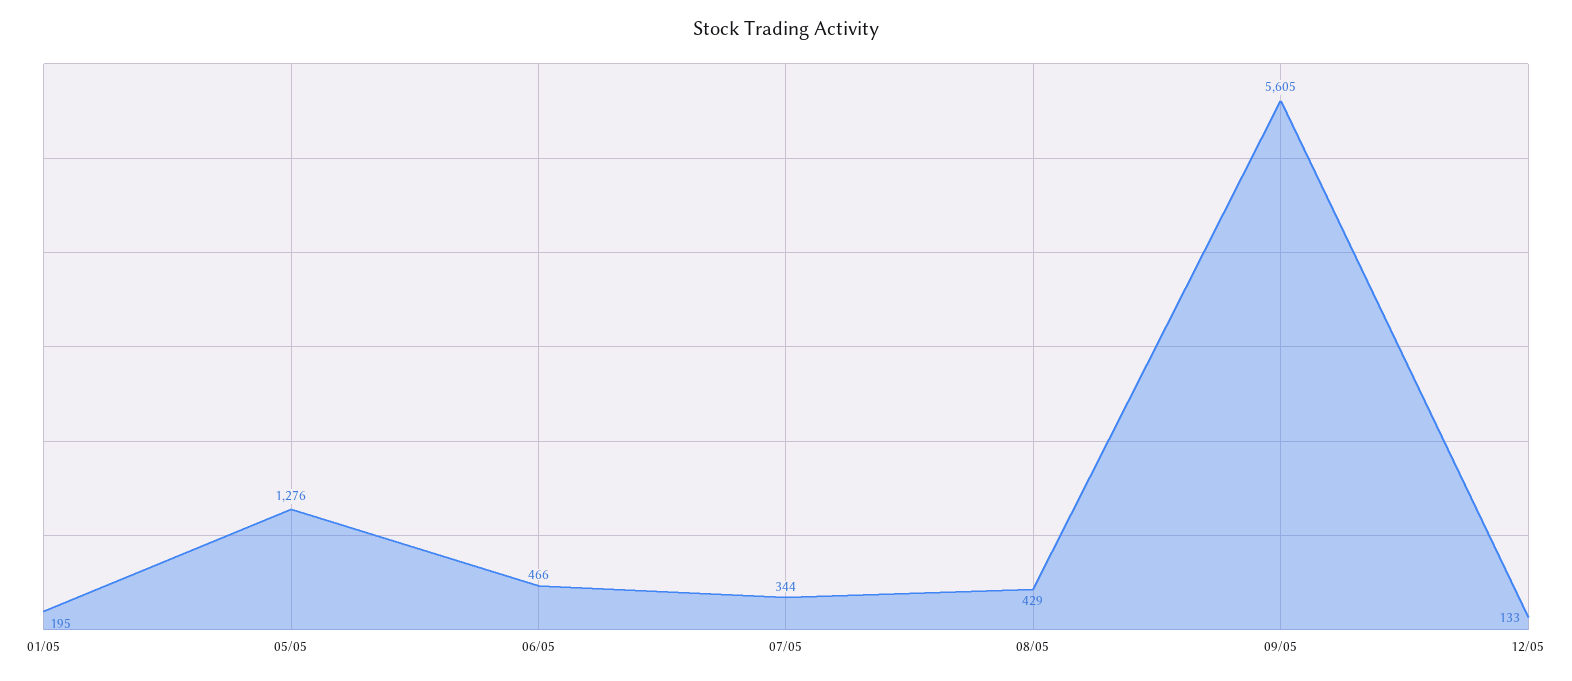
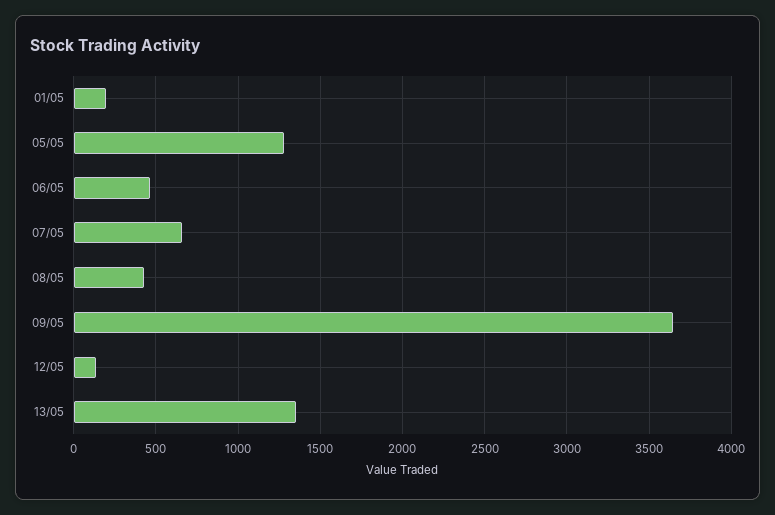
07/05: 344 -> 650
09/05: 5605 -> 3650
13/05: none -> 1350

